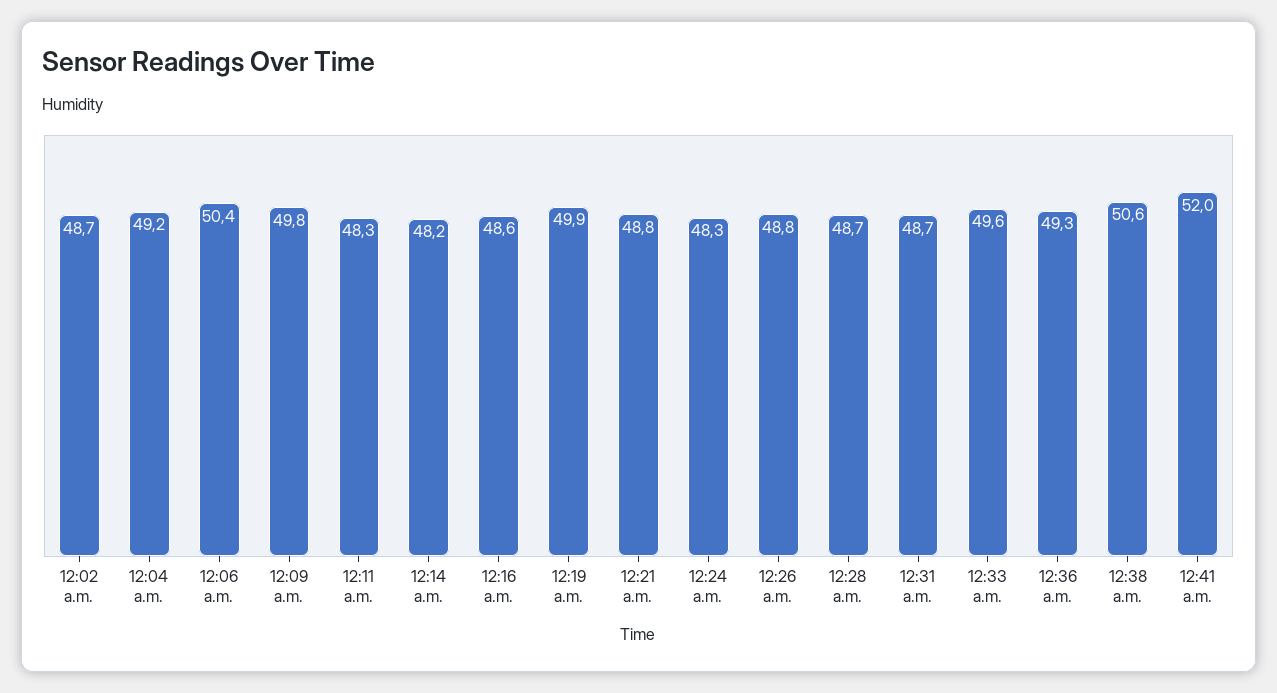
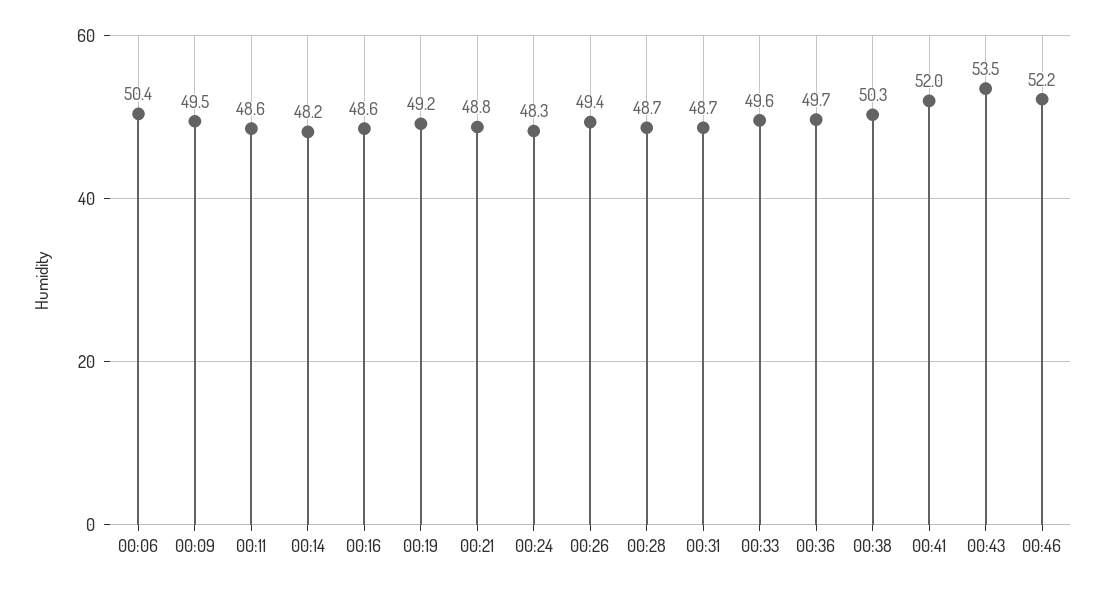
12:02 a.m.: 48.7 -> none
12:04 a.m.: 49.2 -> none
12:09 a.m.: 49.8 -> 49.5
12:11 a.m.: 48.3 -> 48.6
12:19 a.m.: 49.9 -> 49.2
12:26 a.m.: 48.8 -> 49.4
12:36 a.m.: 49.3 -> 49.7
12:38 a.m.: 50.6 -> 50.3
00:43: none -> 53.5
00:46: none -> 52.2

